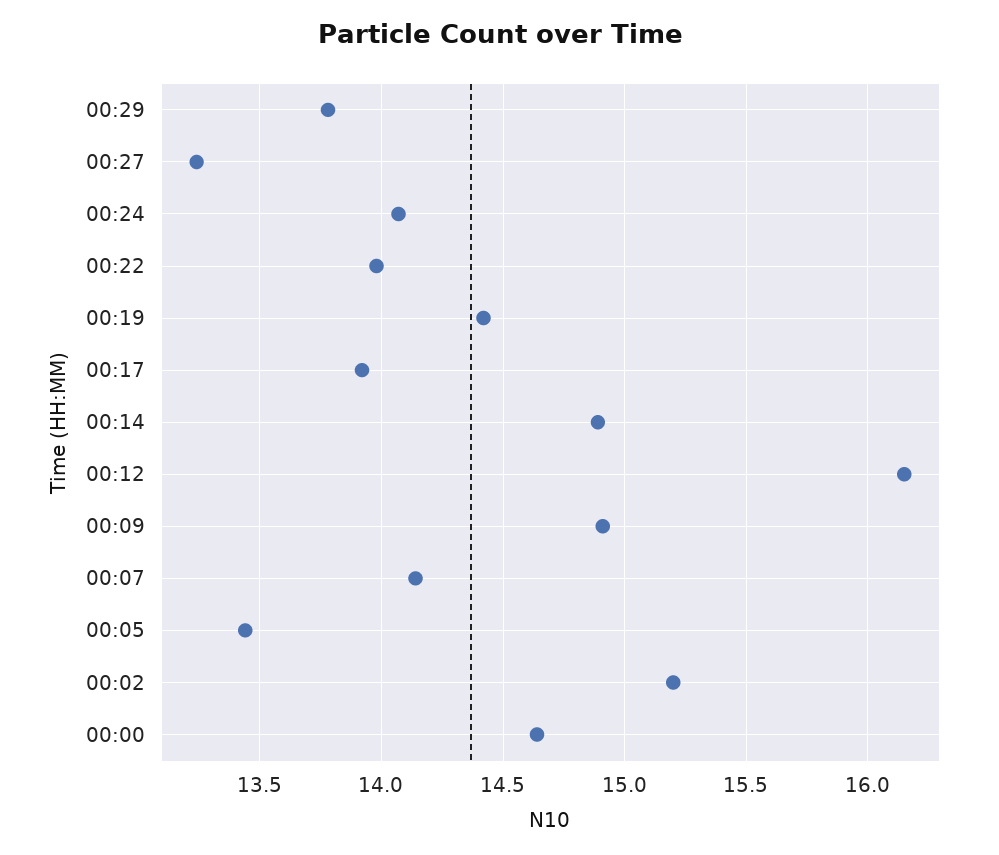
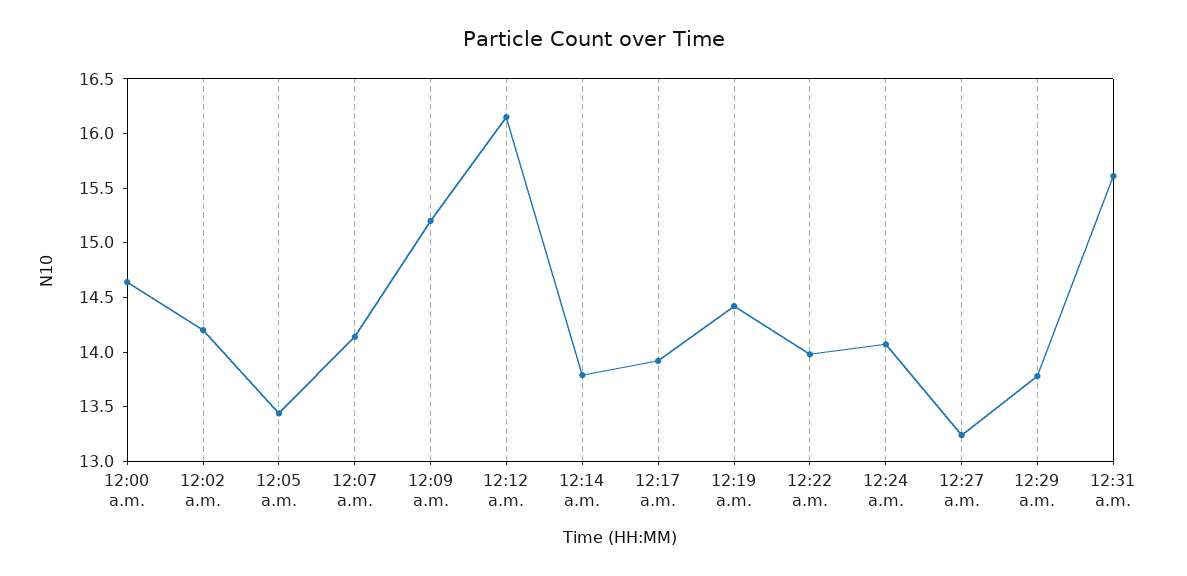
00:14: 14.9 -> 13.8
00:09: 14.9 -> 15.2
00:02: 15.2 -> 14.2
12:31 a.m.: none -> 15.6

